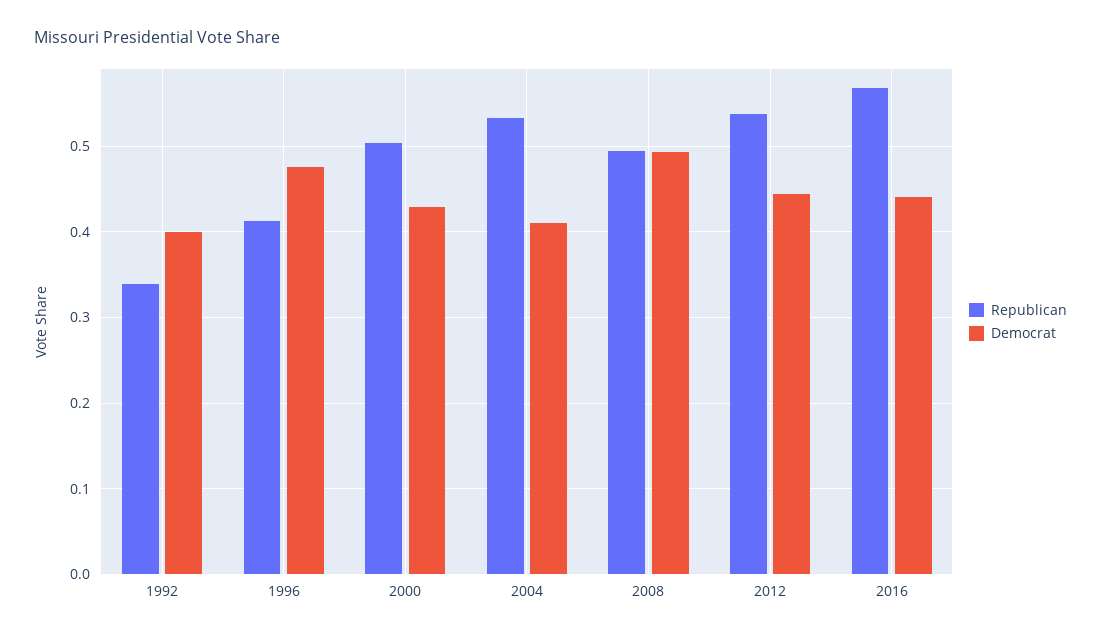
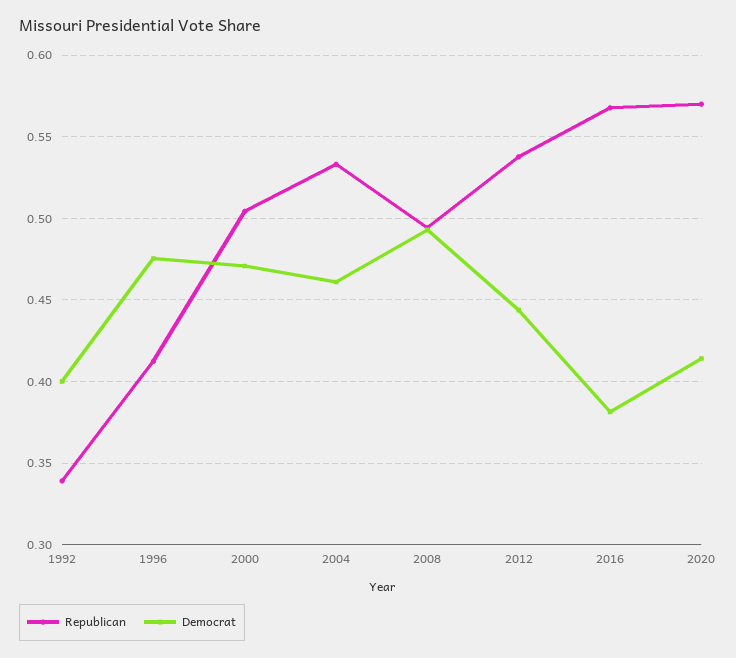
Democrat, 2000: 0.43 -> 0.47
Democrat, 2004: 0.41 -> 0.46
Democrat, 2016: 0.44 -> 0.38
Republican, 2020: none -> 0.57
Democrat, 2020: none -> 0.415

